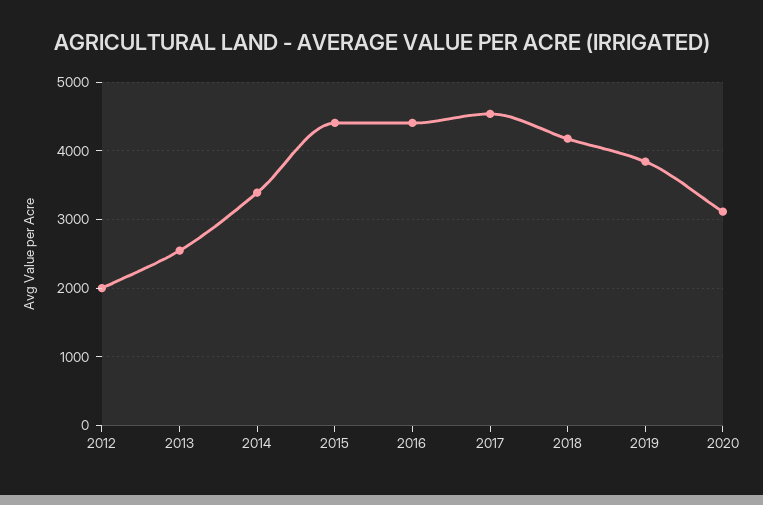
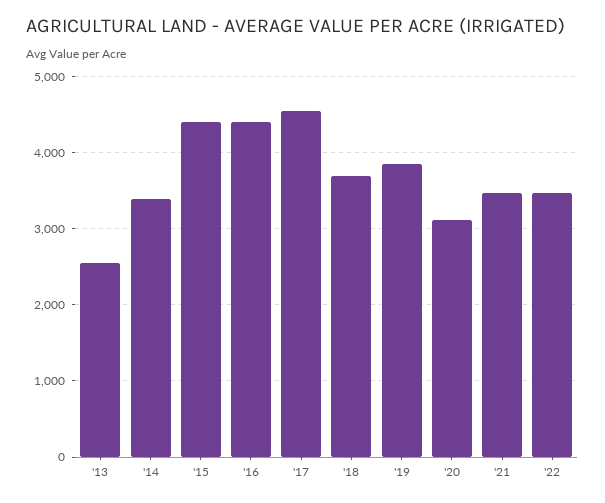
2012: 2000 -> none
2018: 4200 -> 3700
'21: none -> 3500
'22: none -> 3500

